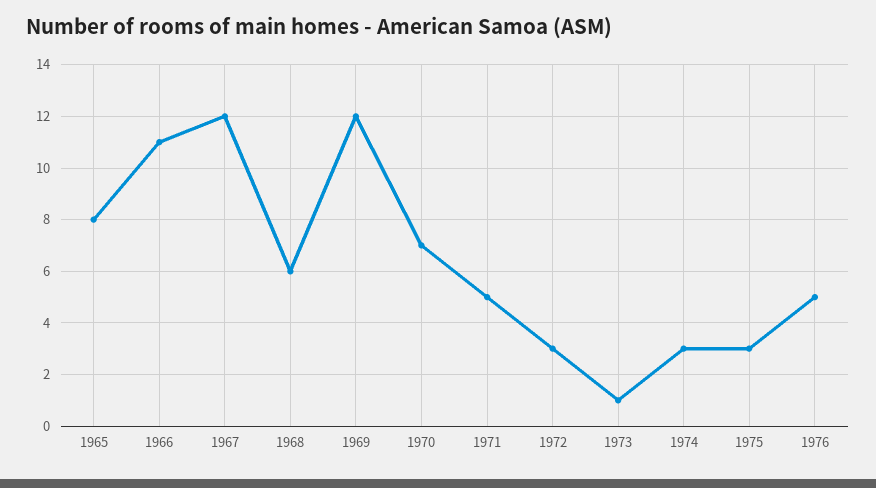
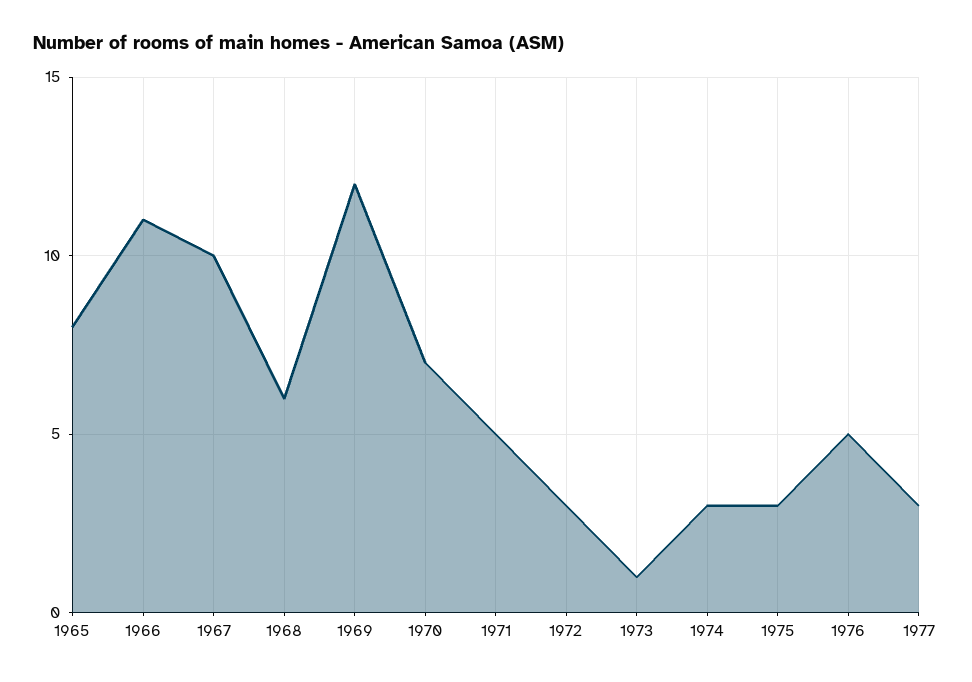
1967: 12 -> 10
1977: none -> 3

